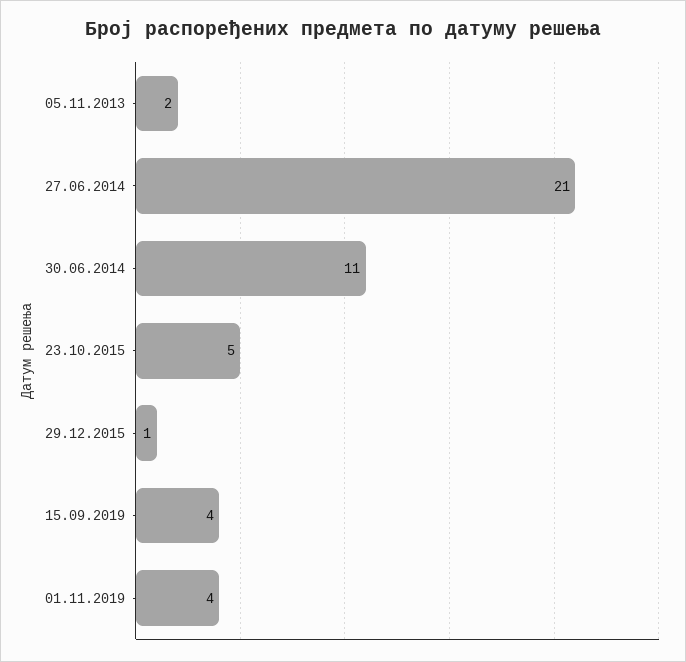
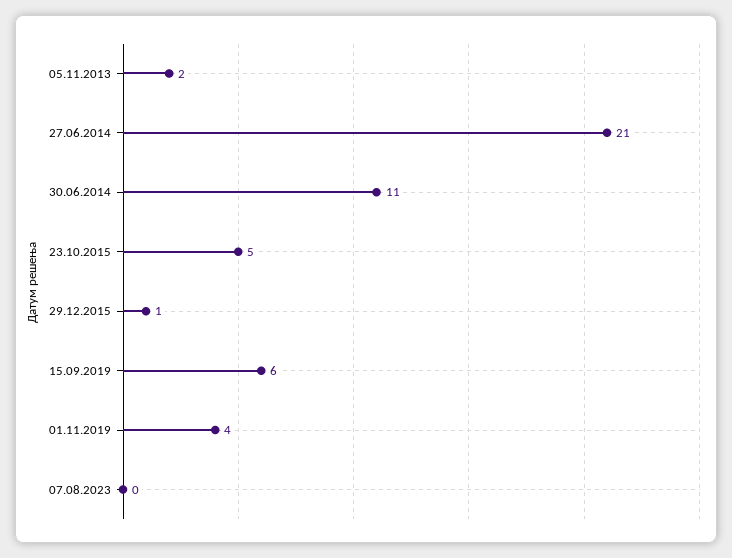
15.09.2019: 4 -> 6
07.08.2023: none -> 0

